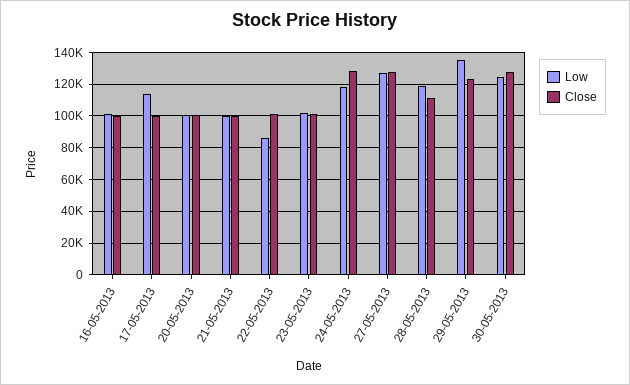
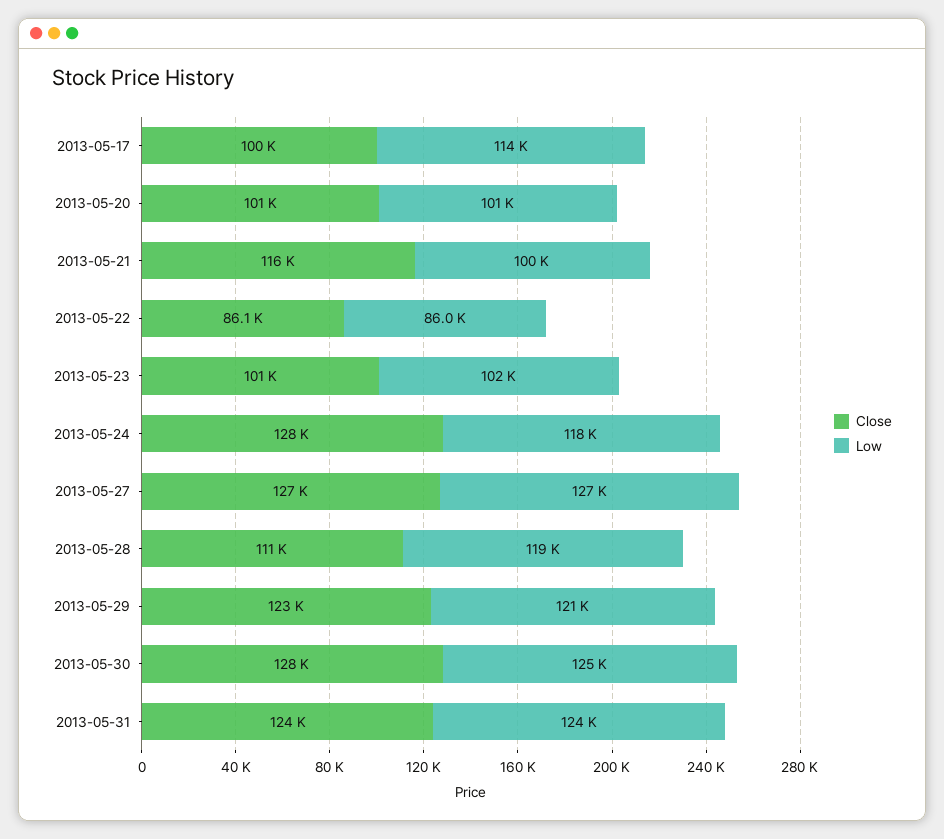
Low, 16-05-2013: 100000 -> none
Close, 16-05-2013: 100000 -> none
Close, 21-05-2013: 100000 -> 116000
Close, 22-05-2013: 100000 -> 86100
Low, 29-05-2013: 135000 -> 121000
Close, 2013-05-31: none -> 124000
Low, 2013-05-31: none -> 124000

